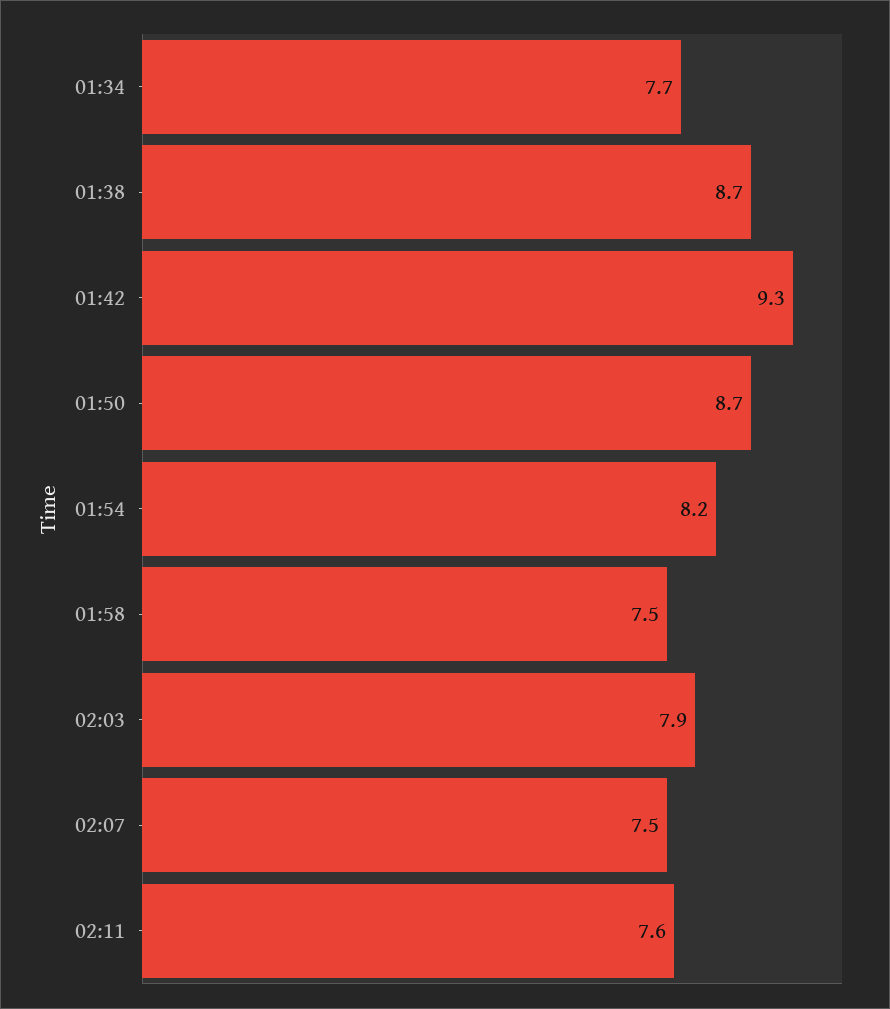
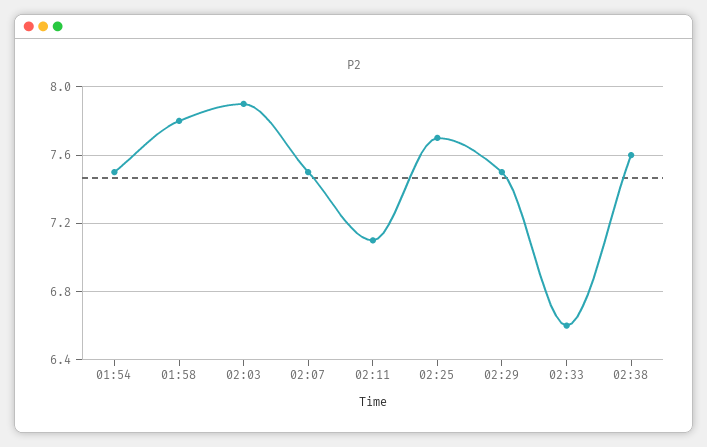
01:34: 7.7 -> none
01:38: 8.7 -> none
01:42: 9.3 -> none
01:50: 8.7 -> none
01:54: 8.2 -> 7.5
01:58: 7.5 -> 7.8
02:11: 7.6 -> 7.1
02:25: none -> 7.7
02:29: none -> 7.5
02:33: none -> 6.6
02:38: none -> 7.6

